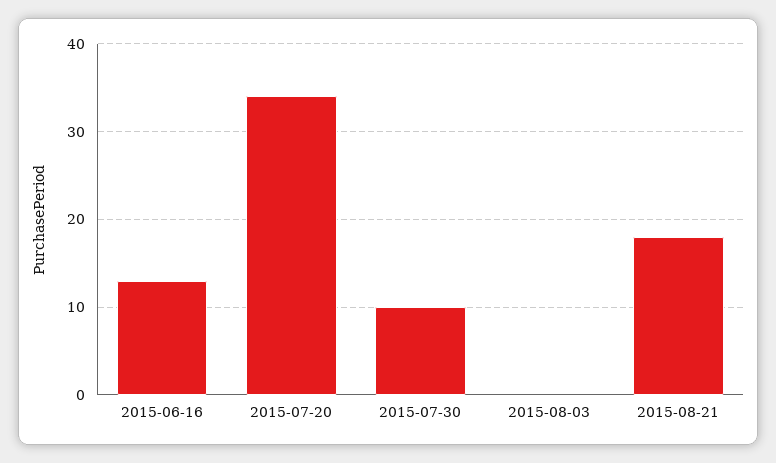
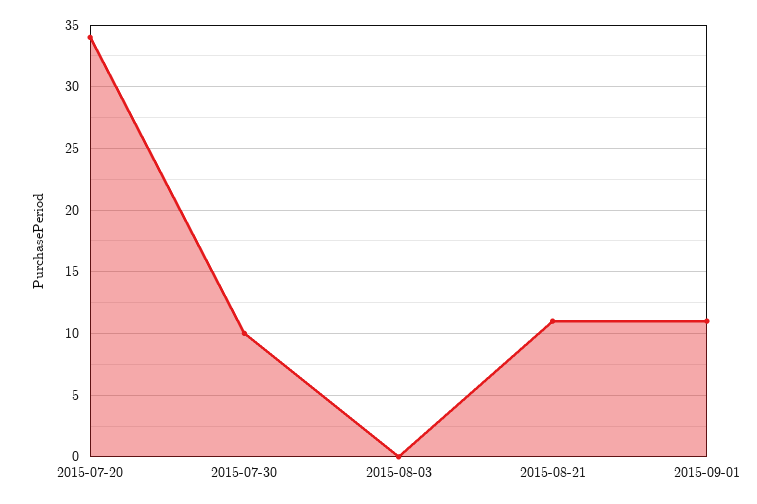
2015-06-16: 13 -> none
2015-08-21: 18 -> 11
2015-09-01: none -> 11

